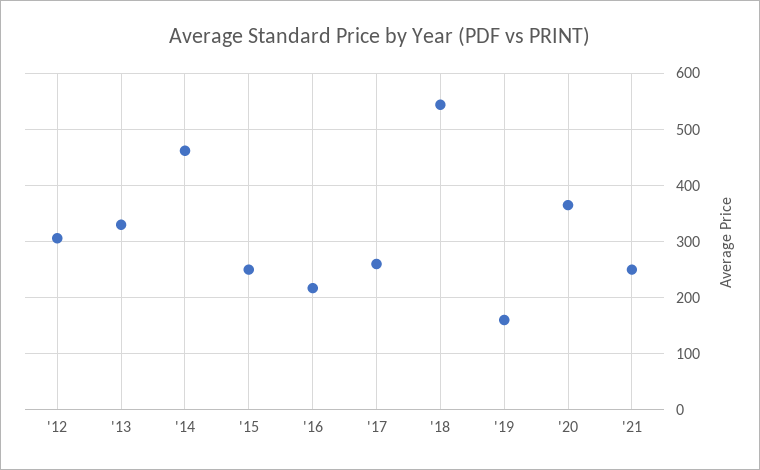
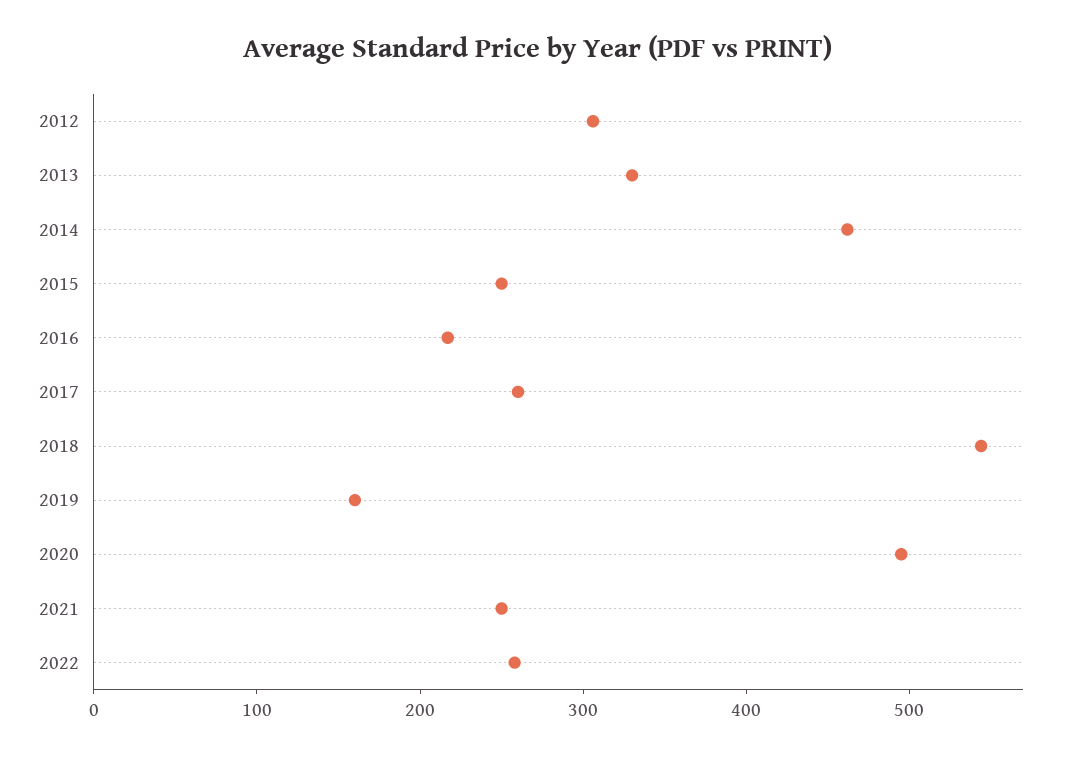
'20: 360 -> 500
2022: none -> 260

